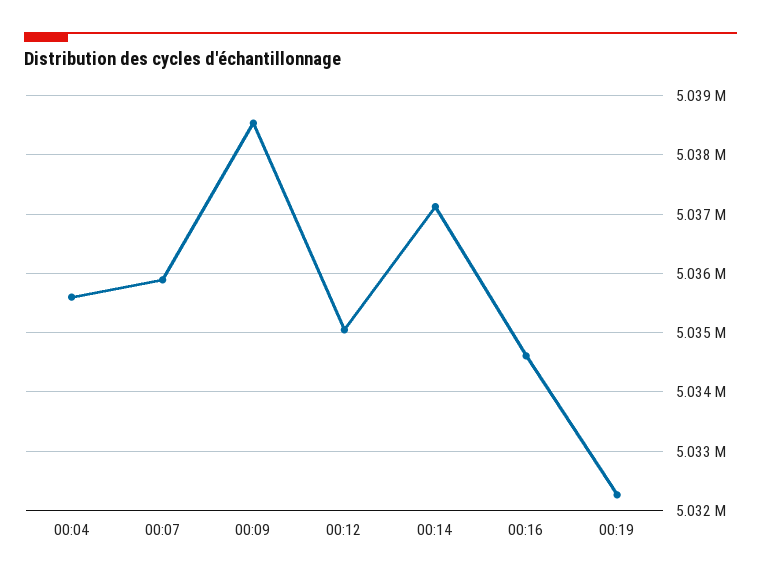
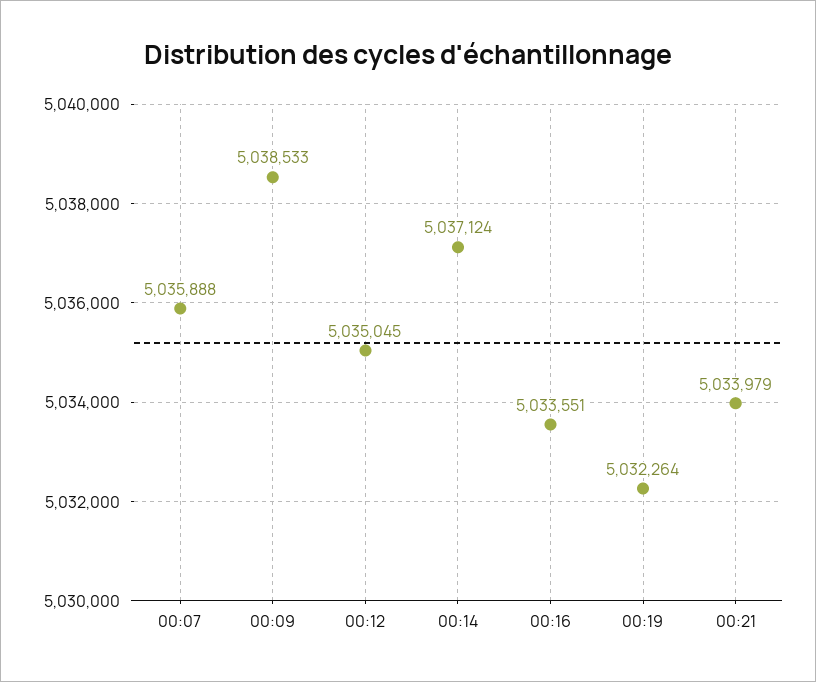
00:04: 5035600 -> none
00:16: 5034600 -> 5033551
00:21: none -> 5033979

